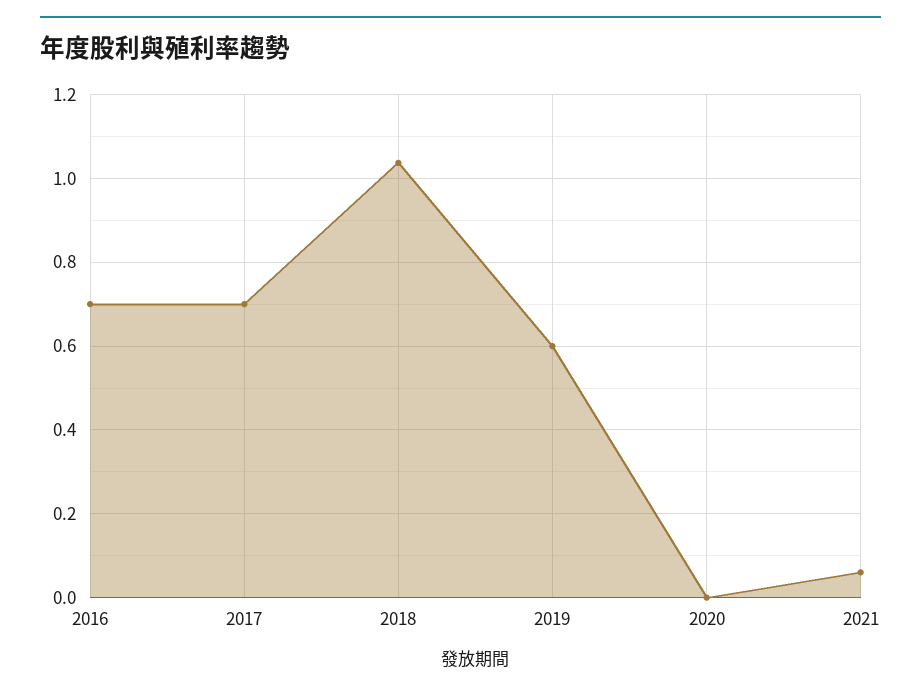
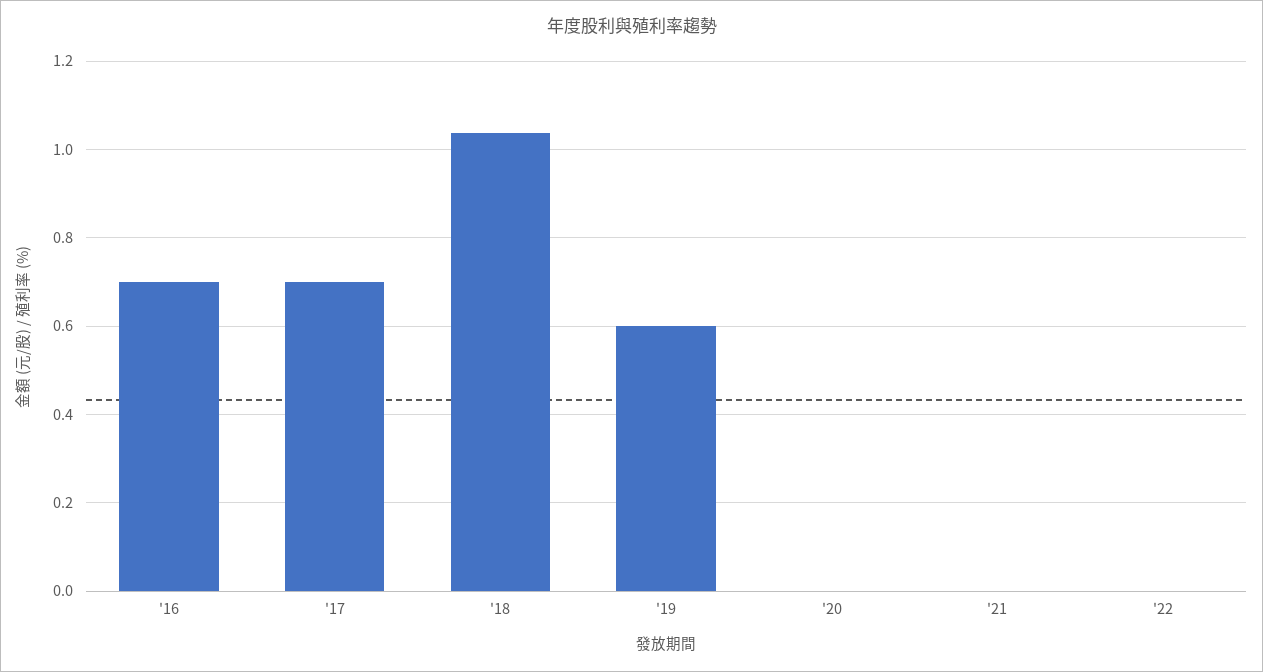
2021: 0.06 -> 0
'22: none -> 0

